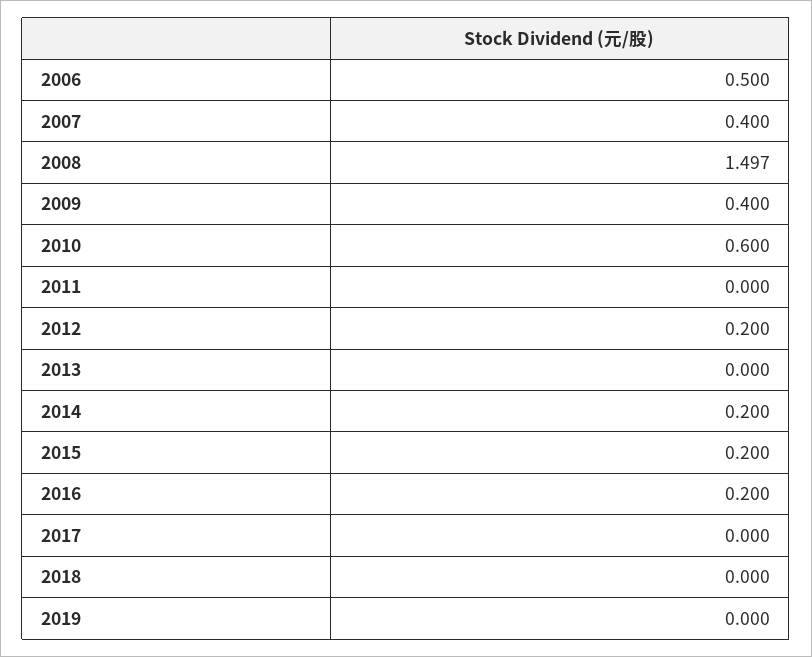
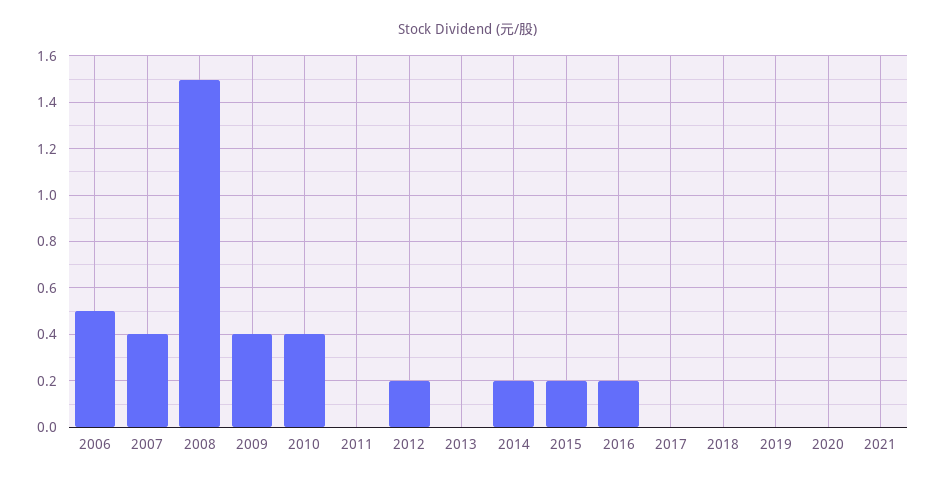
2010: 0.6 -> 0.4
2020: none -> 0
2021: none -> 0

